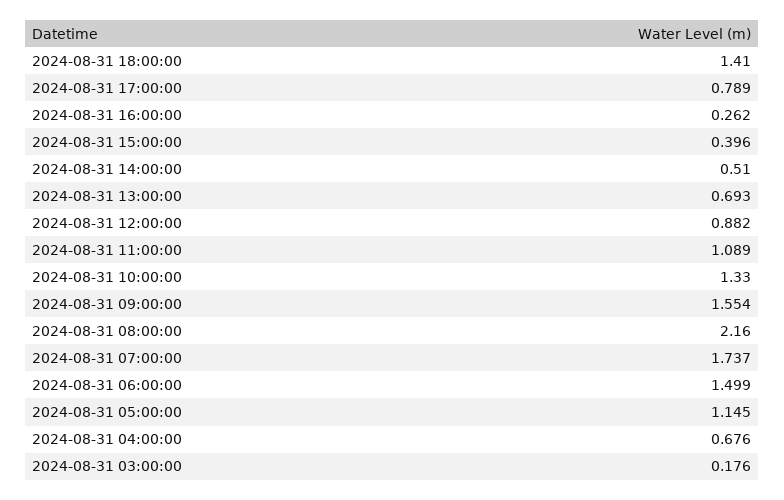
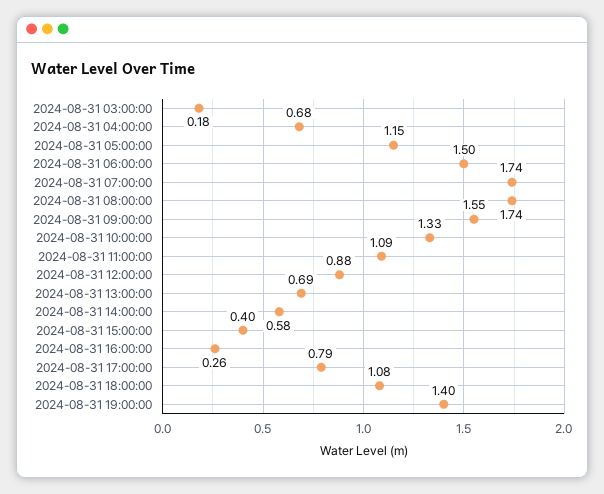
2024-08-31 18:00:00: 1.41 -> 1.08
2024-08-31 14:00:00: 0.51 -> 0.58
2024-08-31 08:00:00: 2.16 -> 1.74
2024-08-31 19:00:00: none -> 1.4

